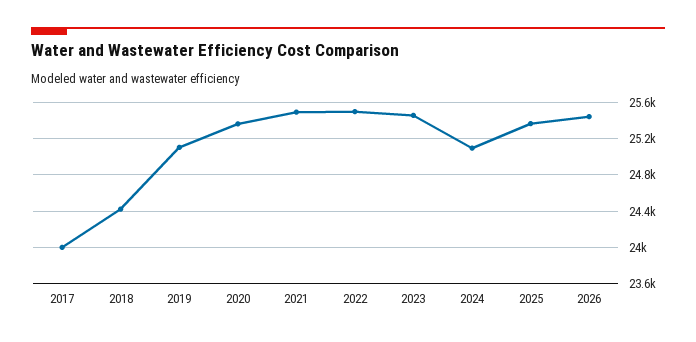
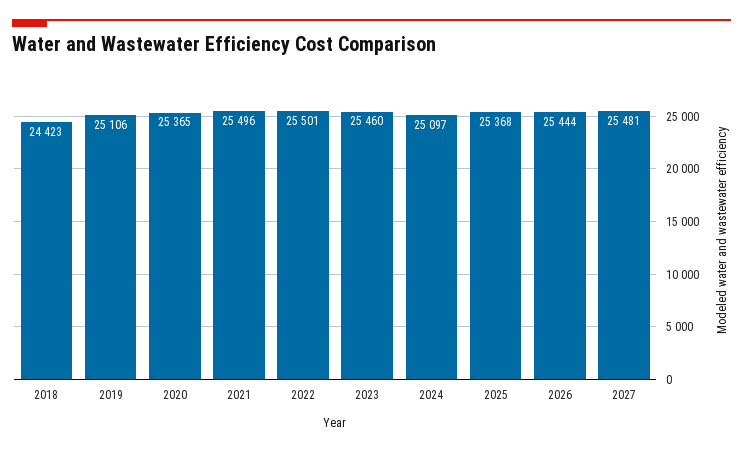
2017: 24000 -> none
2027: none -> 25481

